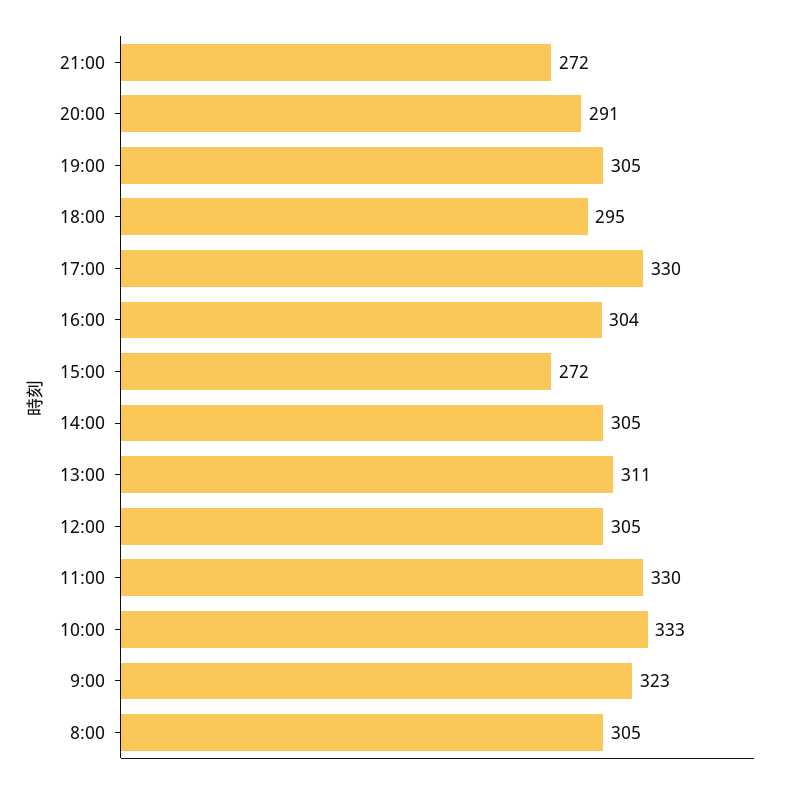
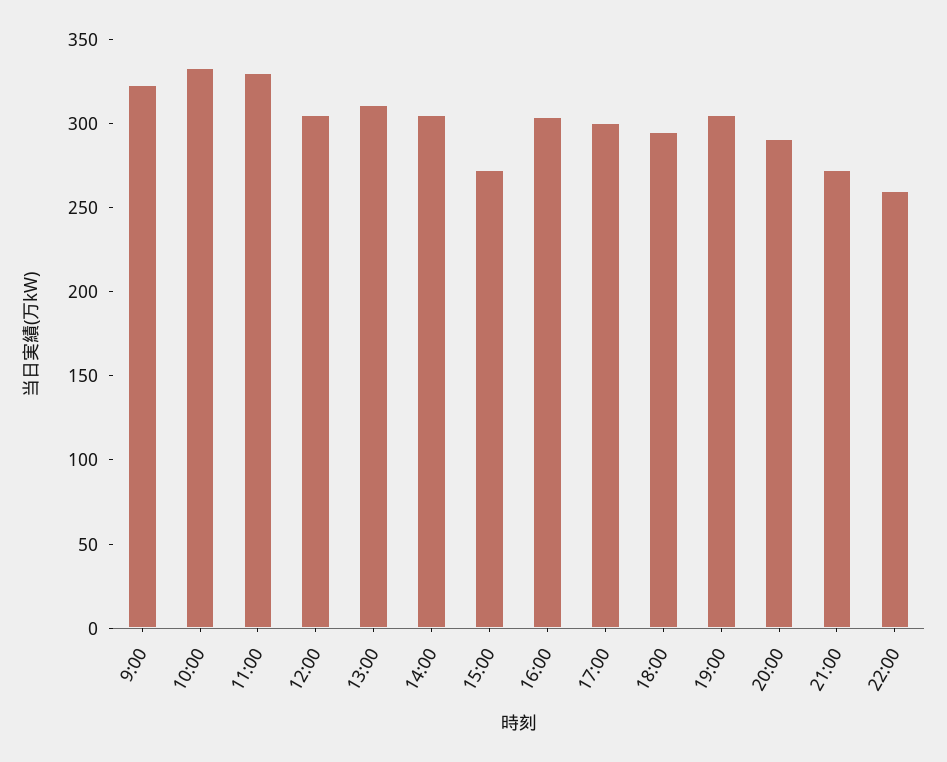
17:00: 330 -> 300
8:00: 305 -> none
22:00: none -> 260

